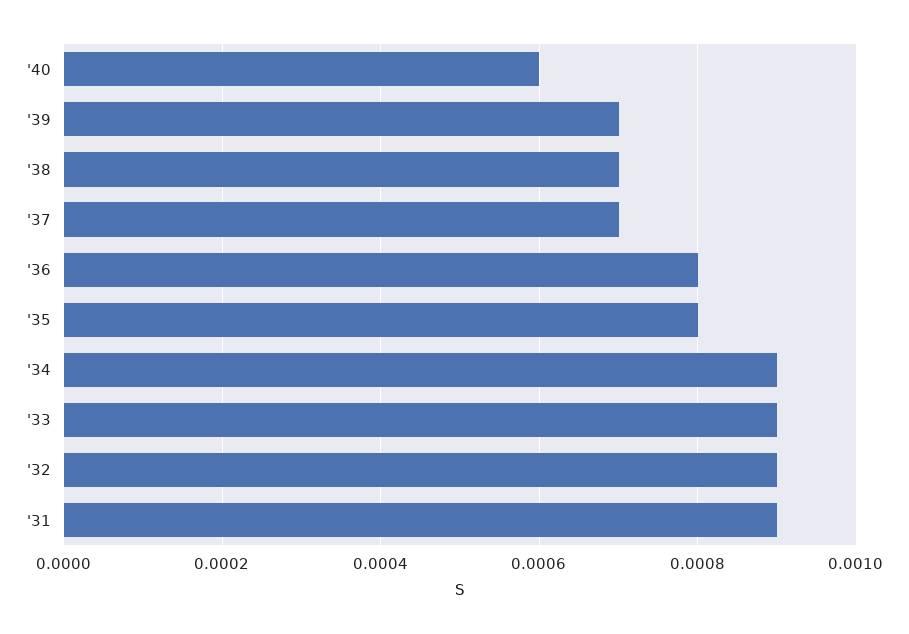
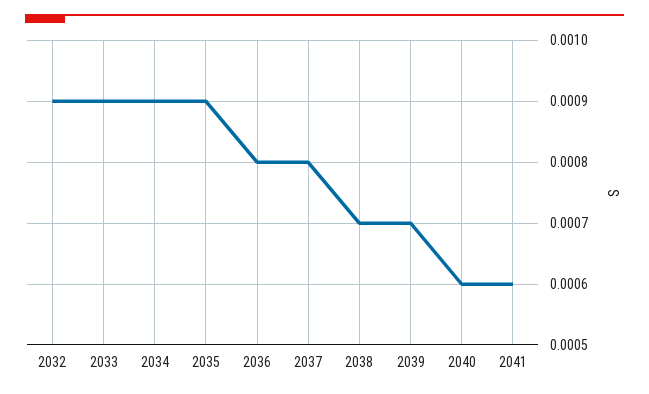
'37: 0.0007 -> 0.0008
'35: 0.0008 -> 0.0009
'31: 0.0009 -> none
2041: none -> 0.0006

